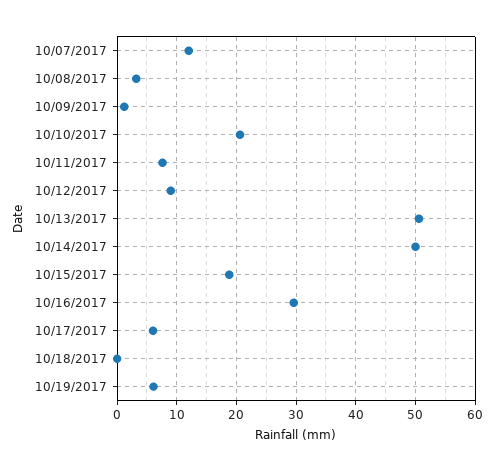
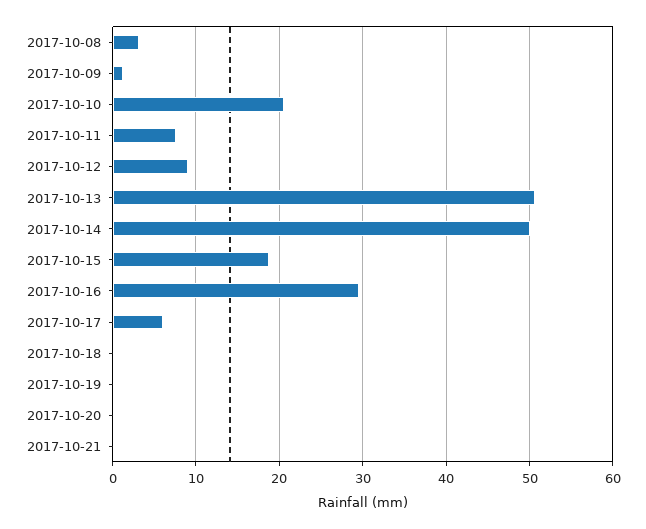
10/07/2017: 12 -> none
10/19/2017: 6 -> 0
2017-10-20: none -> 0
2017-10-21: none -> 0

